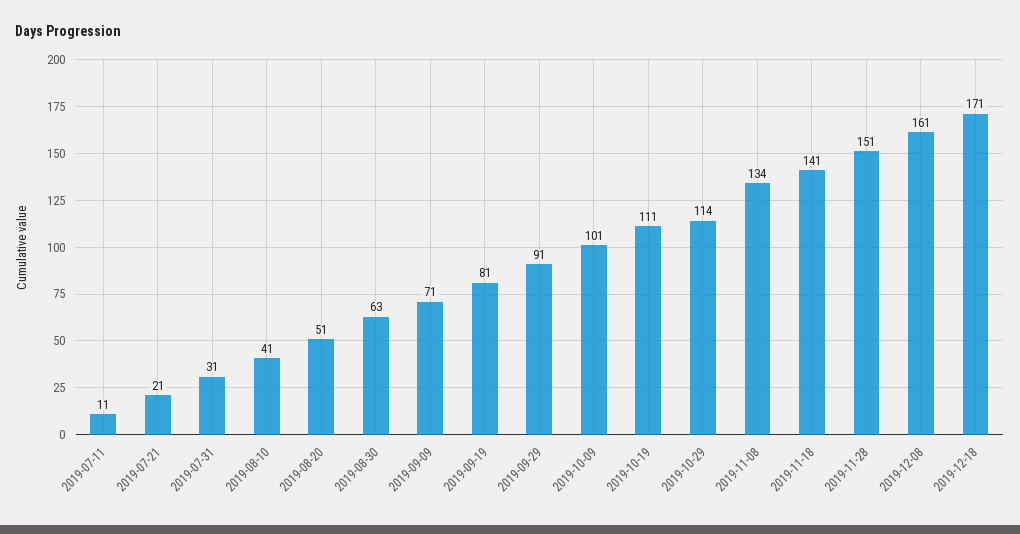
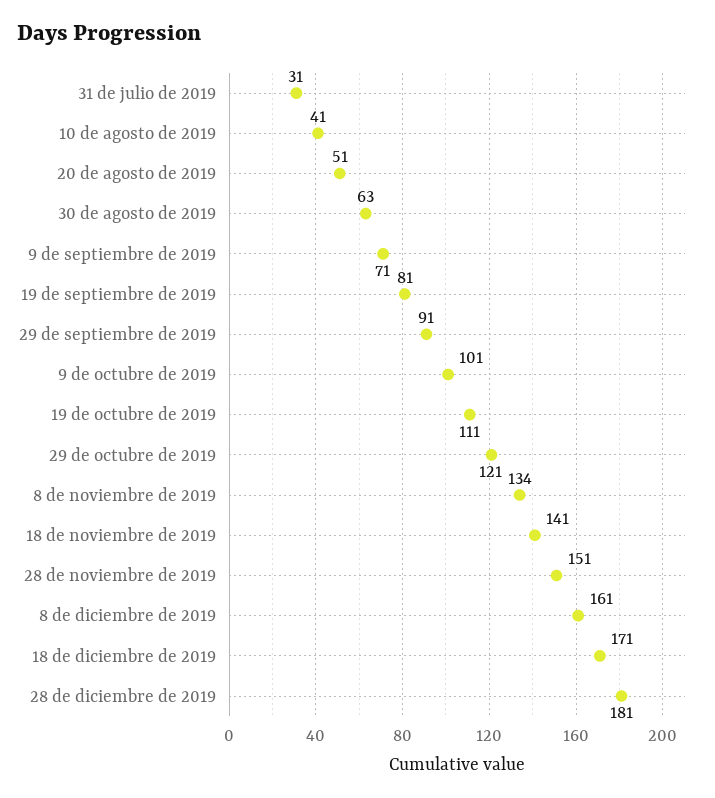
2019-07-11: 11 -> none
2019-07-21: 21 -> none
2019-10-29: 114 -> 121
28 de diciembre de 2019: none -> 181

